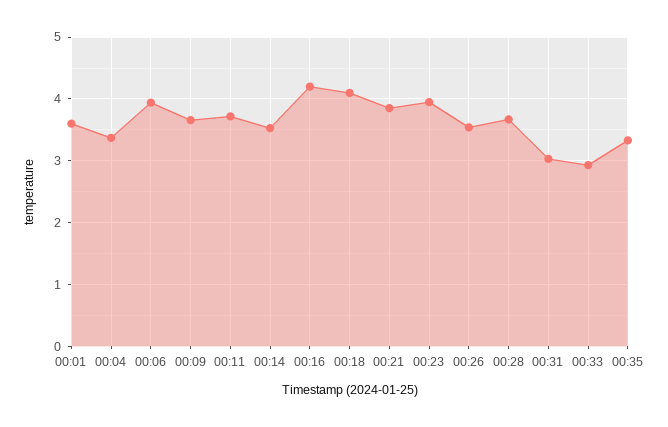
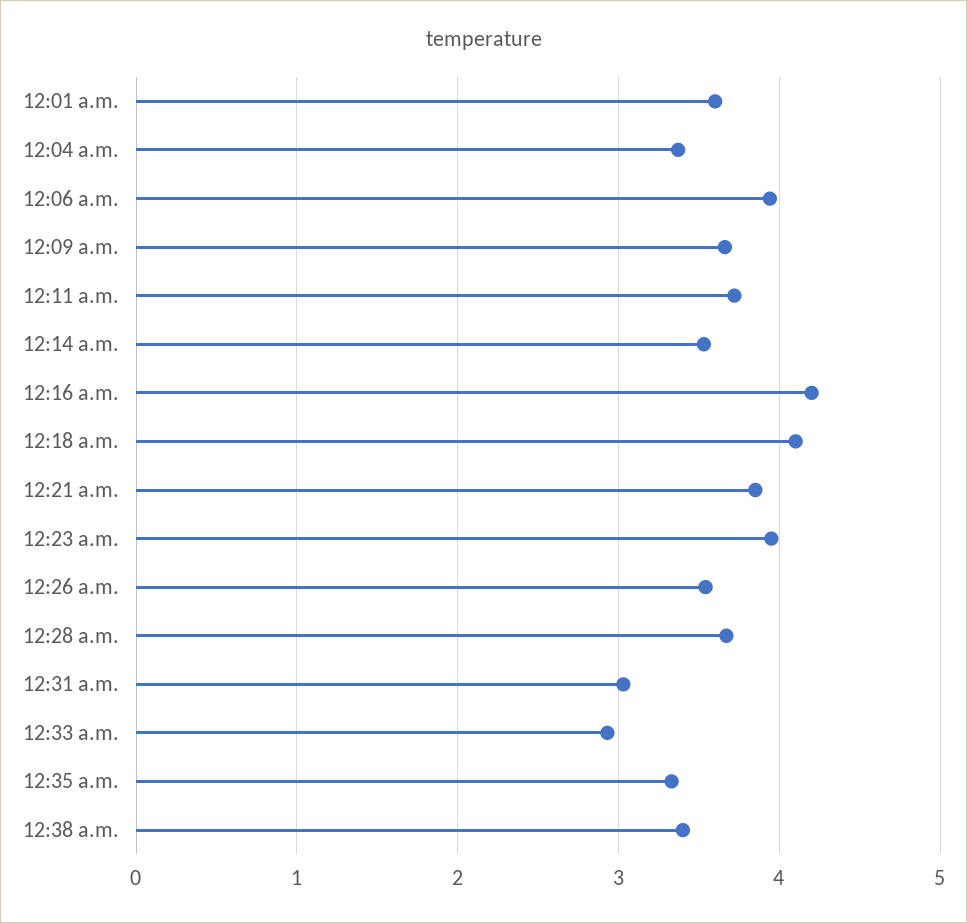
12:38 a.m.: none -> 3.4

